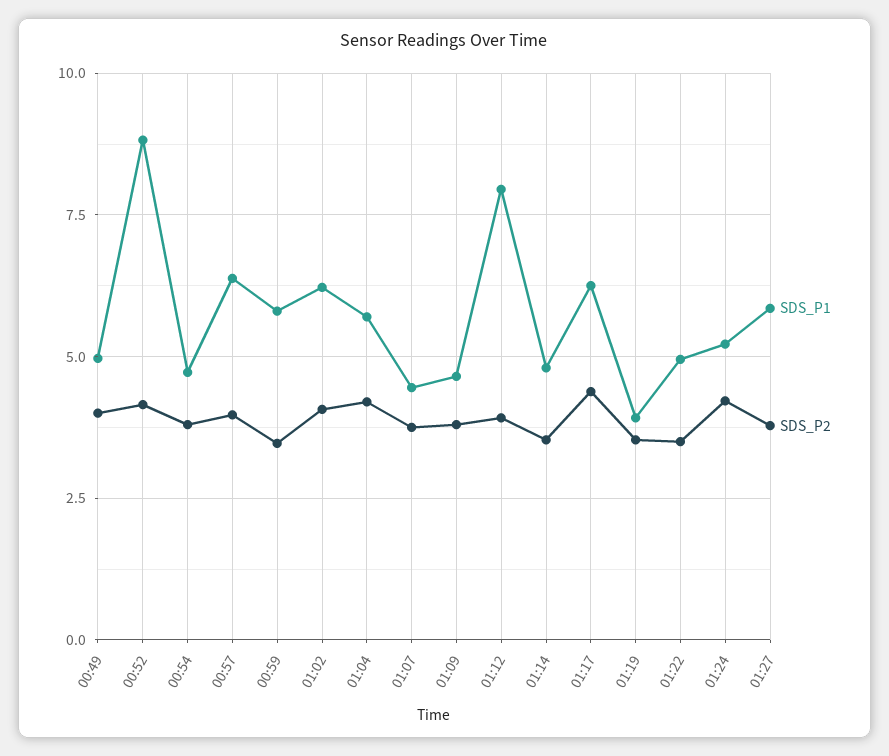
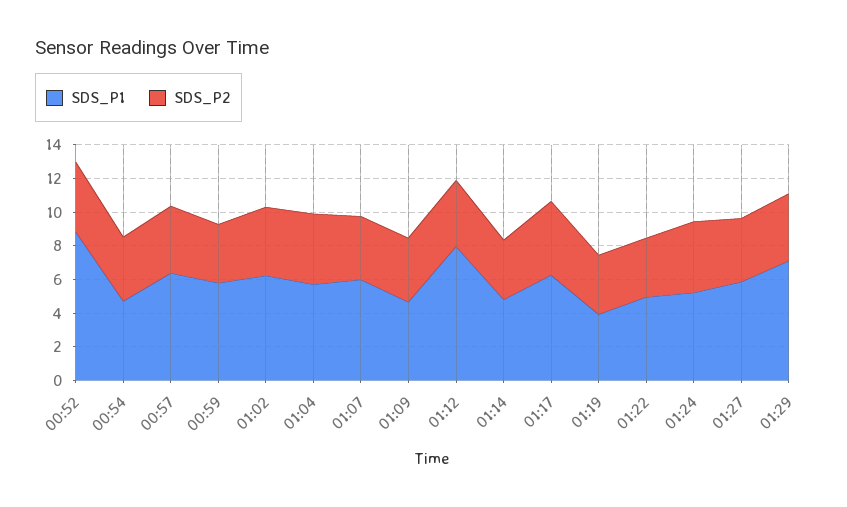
SDS_P1, 00:49: 5 -> none
SDS_P2, 00:49: 4 -> none
SDS_P1, 01:07: 4.5 -> 6
SDS_P1, 01:29: none -> 7
SDS_P2, 01:29: none -> 4

